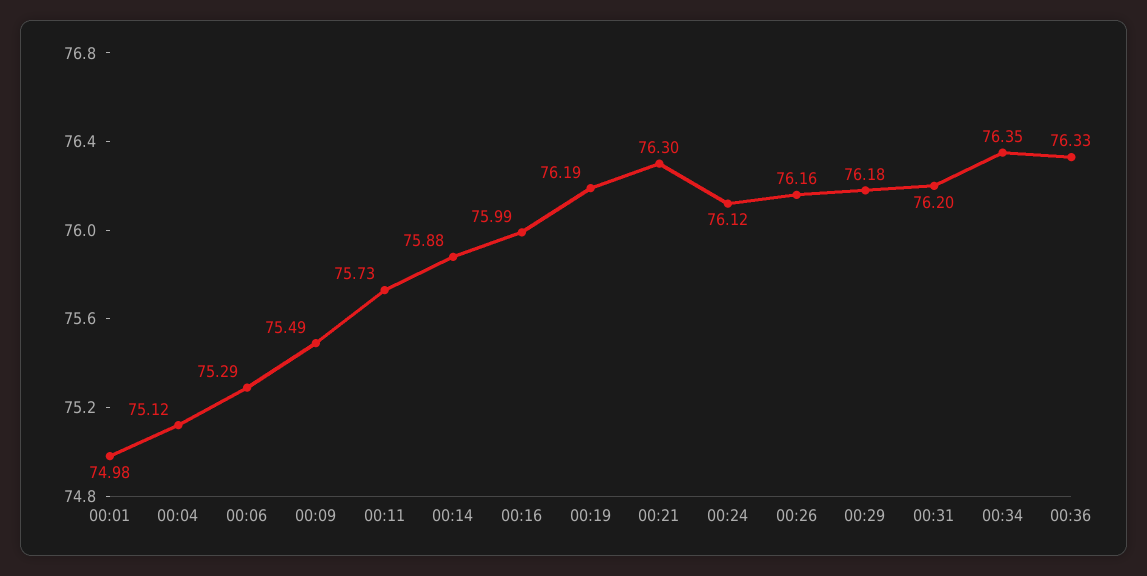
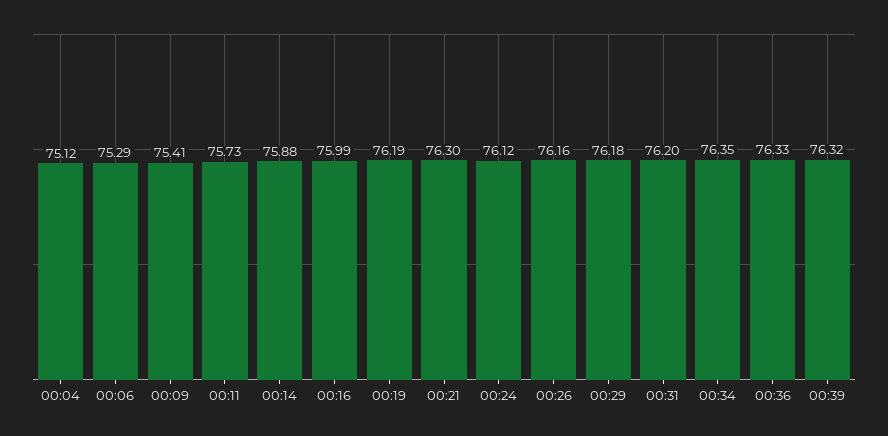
00:01: 74.98 -> none
00:09: 75.49 -> 75.41
00:39: none -> 76.32

